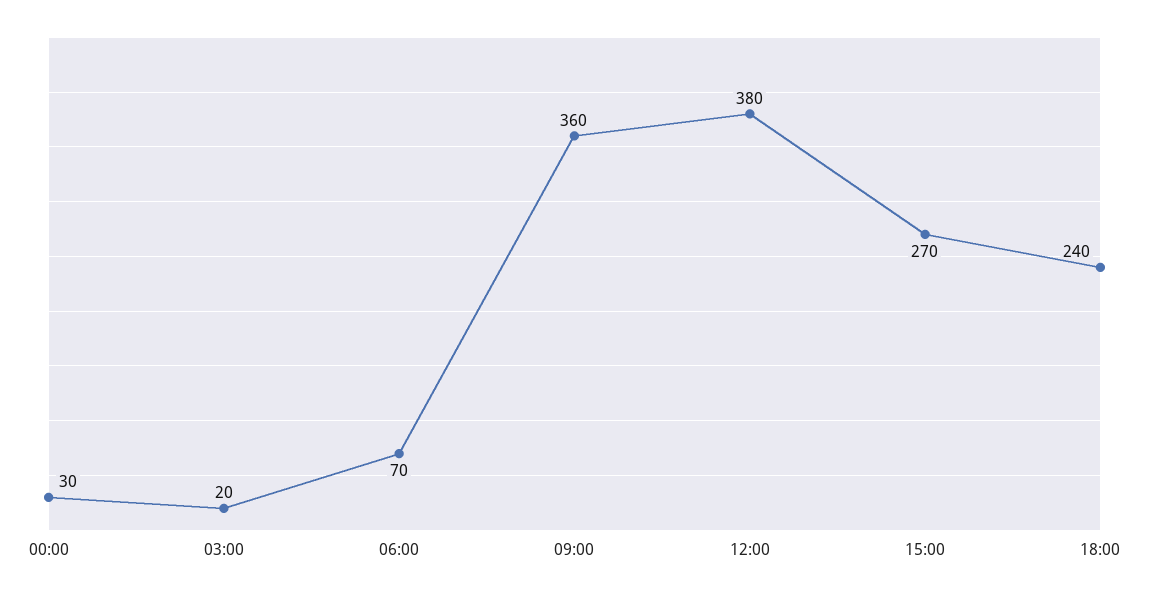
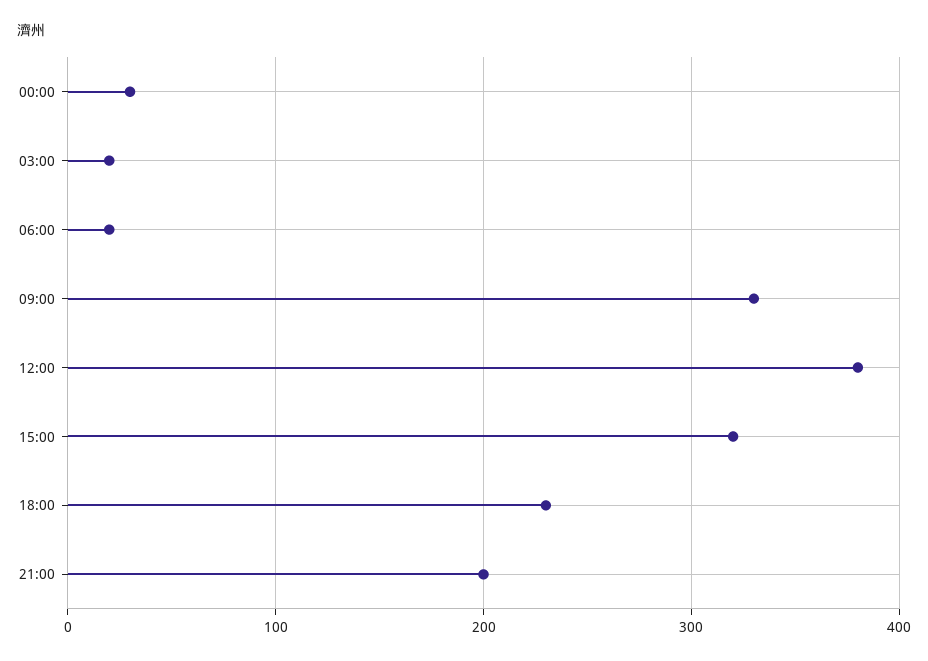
06:00: 70 -> 20
09:00: 360 -> 330
15:00: 270 -> 320
18:00: 240 -> 230
21:00: none -> 200

